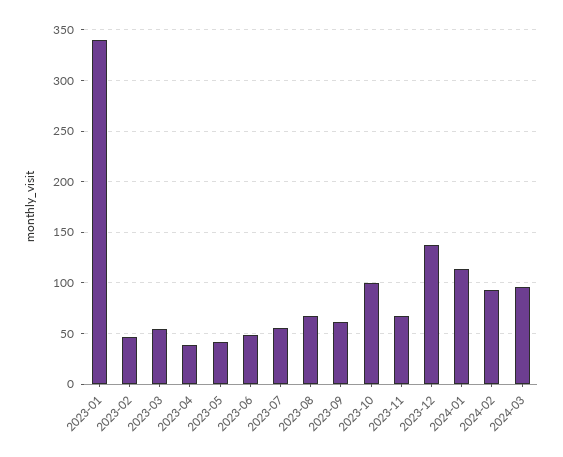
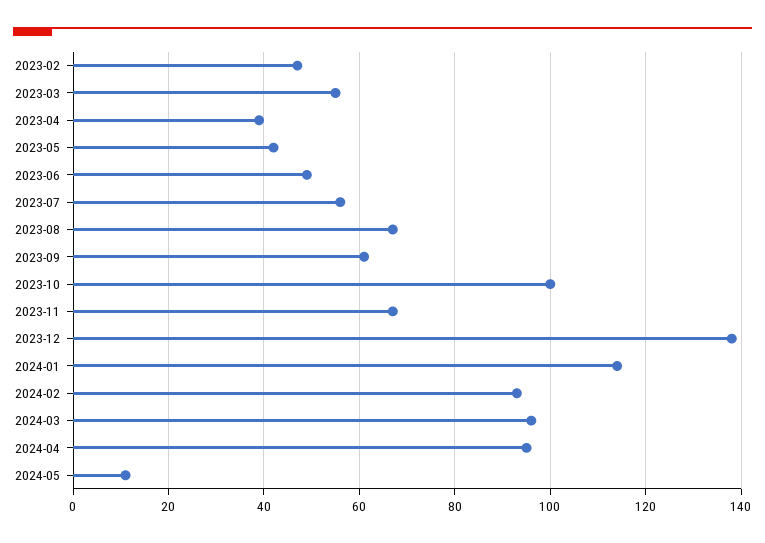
2023-01: 340 -> none
2024-04: none -> 95
2024-05: none -> 10

